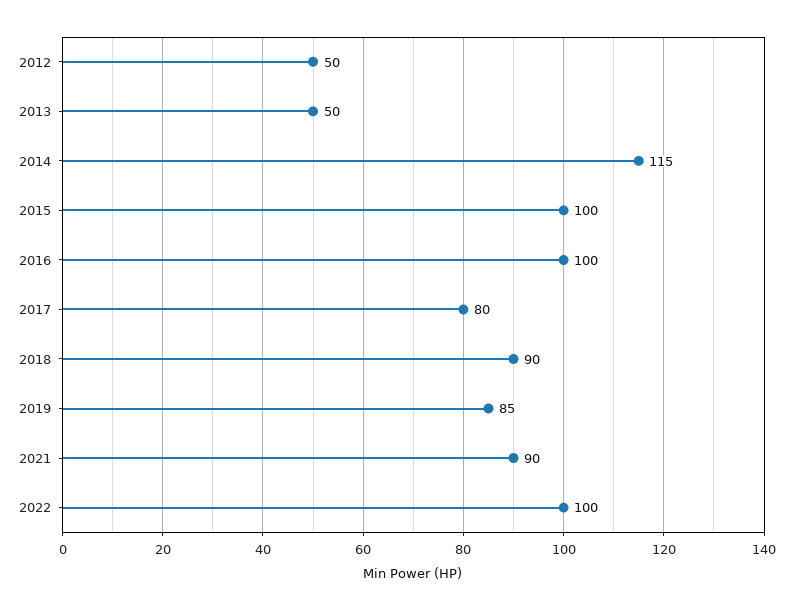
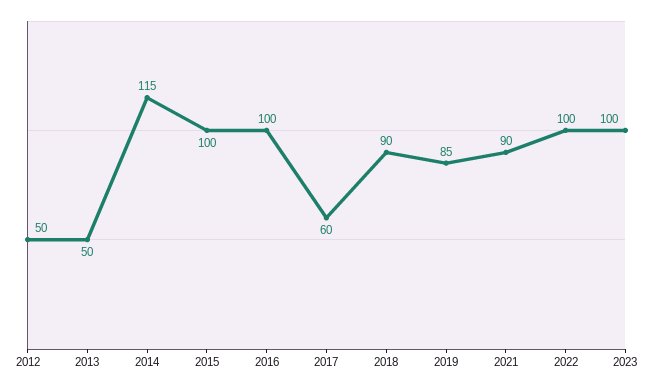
2017: 80 -> 60
2023: none -> 100

